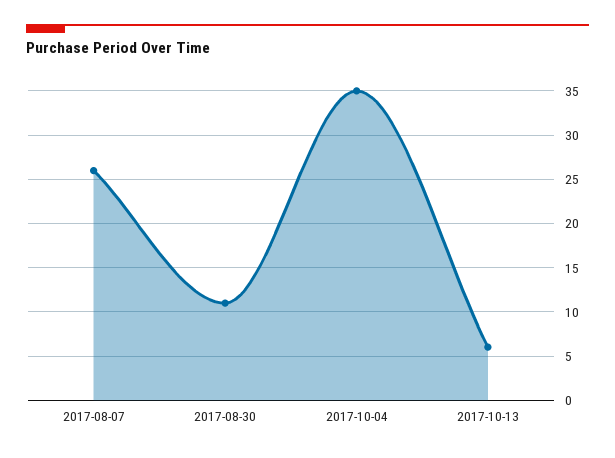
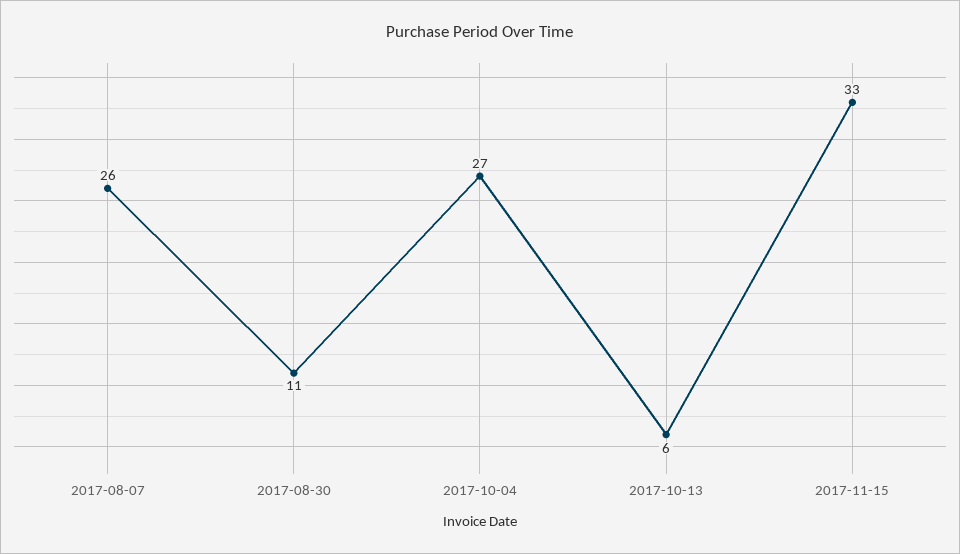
2017-10-04: 35 -> 27
2017-11-15: none -> 33

